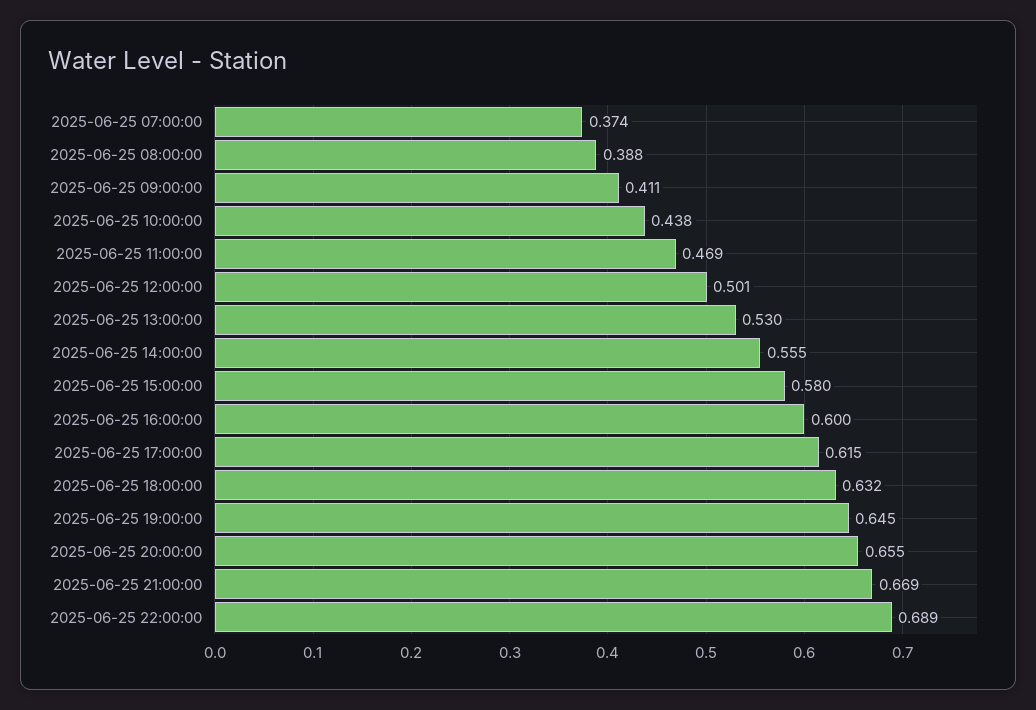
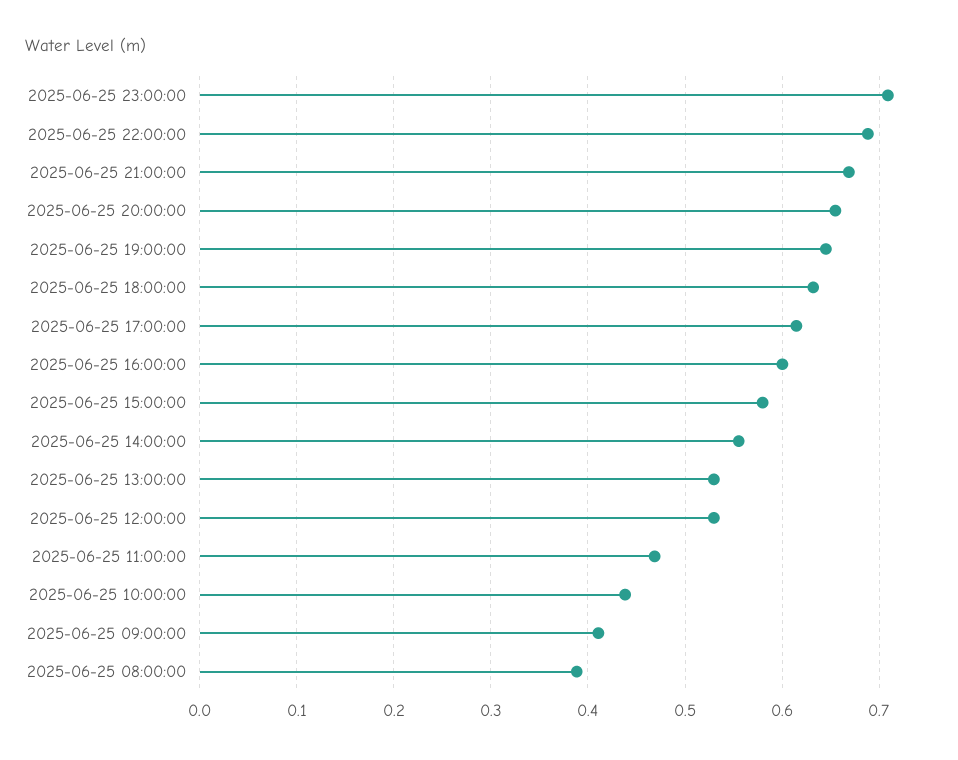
2025-06-25 07:00:00: 0.374 -> none
2025-06-25 12:00:00: 0.501 -> 0.53
2025-06-25 23:00:00: none -> 0.71

